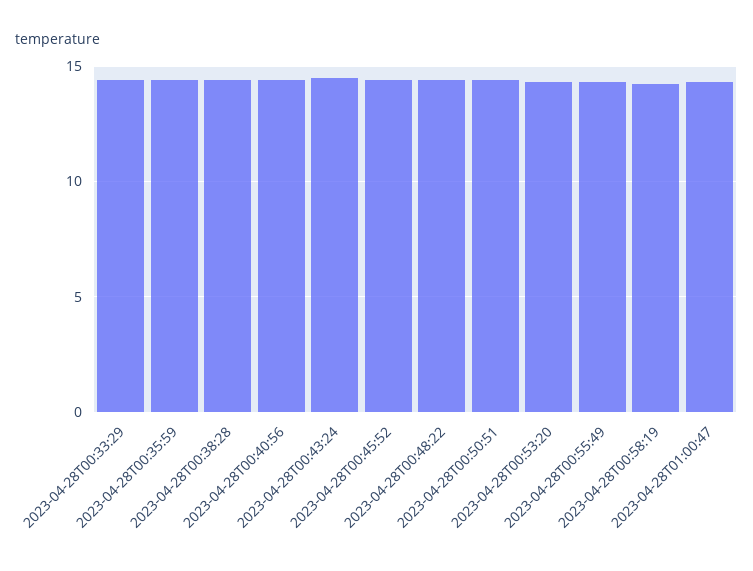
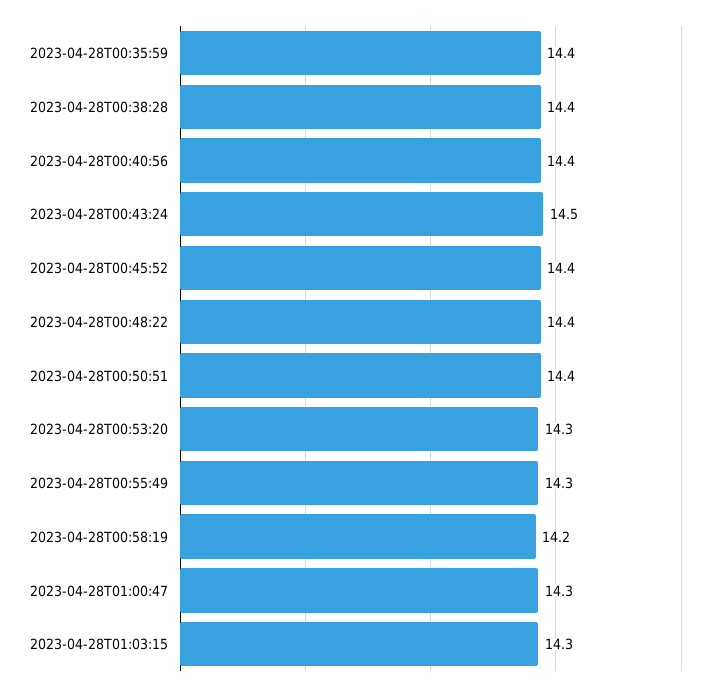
2023-04-28T00:33:29: 14.5 -> none
2023-04-28T01:03:15: none -> 14.3

